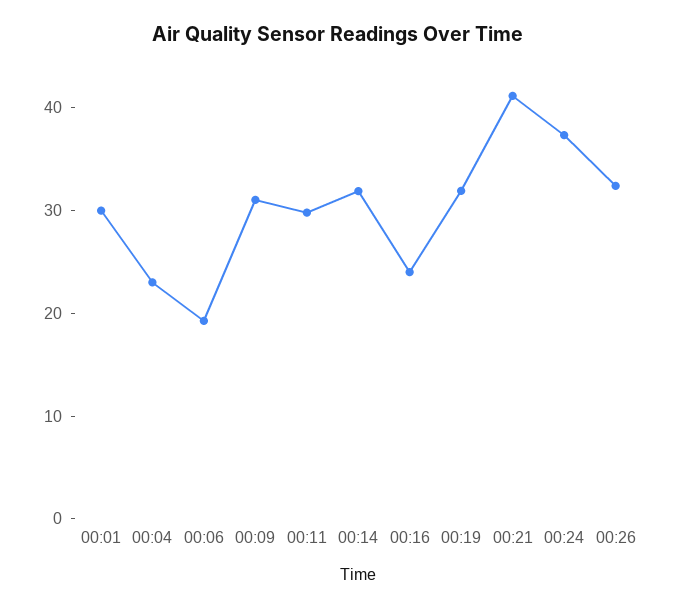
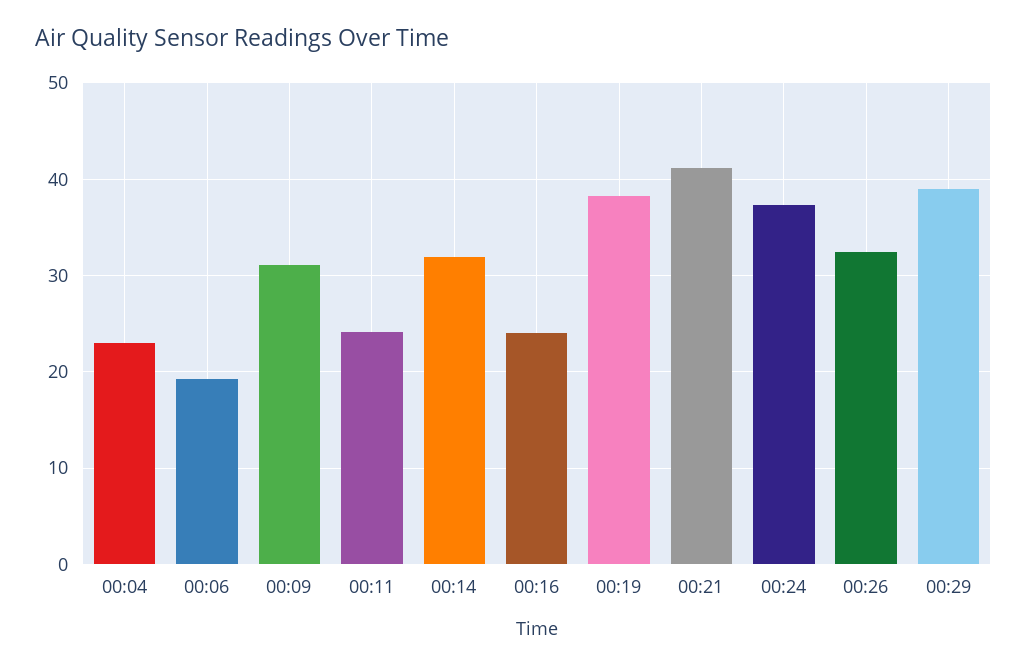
00:01: 30 -> none
00:11: 30 -> 24
00:19: 32 -> 38
00:29: none -> 39

